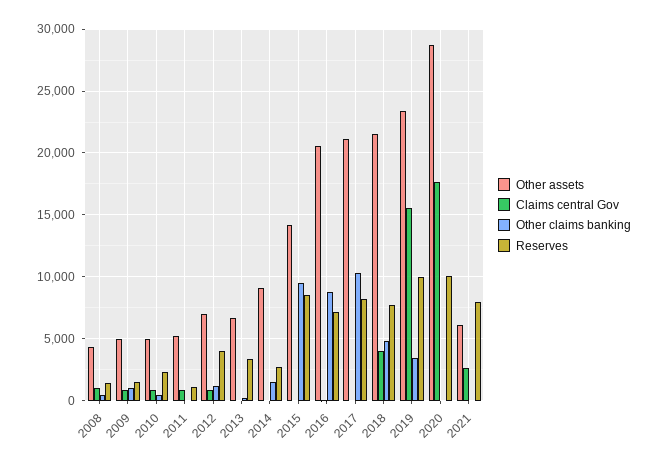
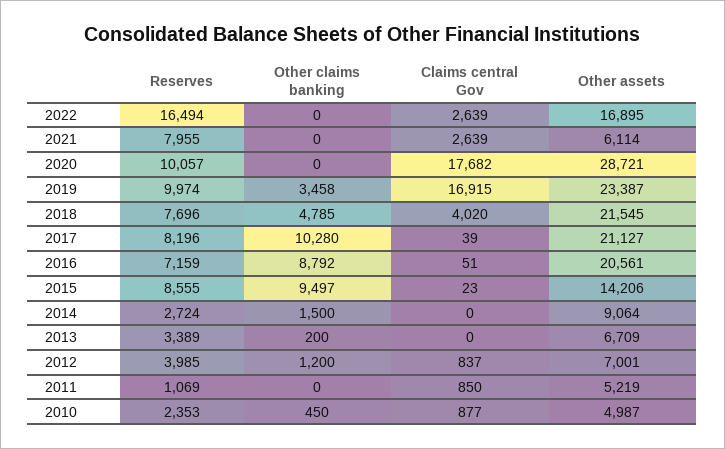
Other assets, 2008: 4500 -> none
Claims central Gov, 2008: 1000 -> none
Other claims banking, 2008: 500 -> none
Reserves, 2008: 1500 -> none
Other assets, 2009: 5000 -> none
Claims central Gov, 2009: 1000 -> none
Other claims banking, 2009: 1000 -> none
Reserves, 2009: 1500 -> none
Claims central Gov, 2019: 15500 -> 16915
Reserves, 2022: none -> 16494
Other claims banking, 2022: none -> 0
Claims central Gov, 2022: none -> 2639
Other assets, 2022: none -> 16895

